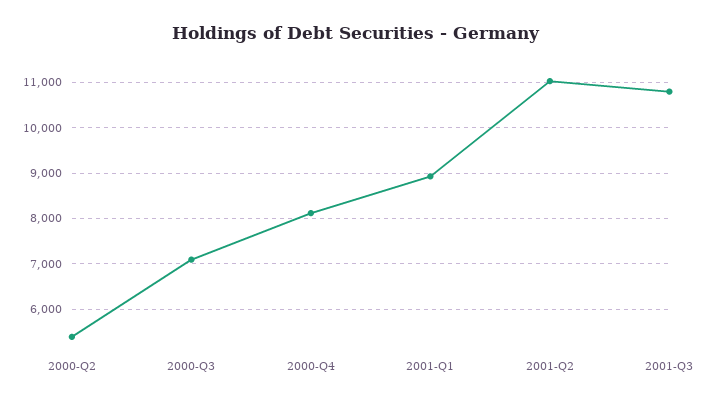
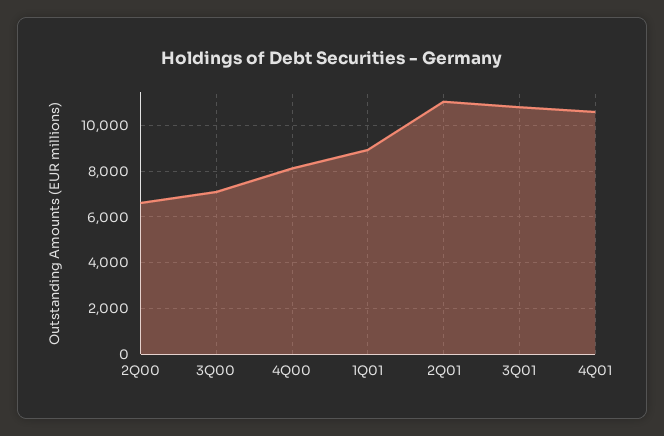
2000-Q2: 5400 -> 6500
4Q01: none -> 10500

